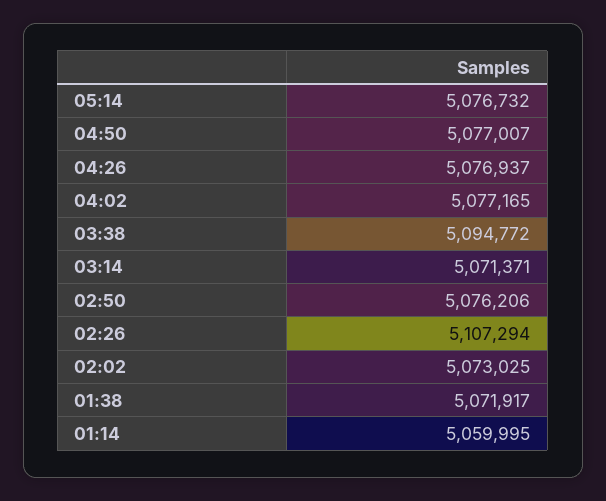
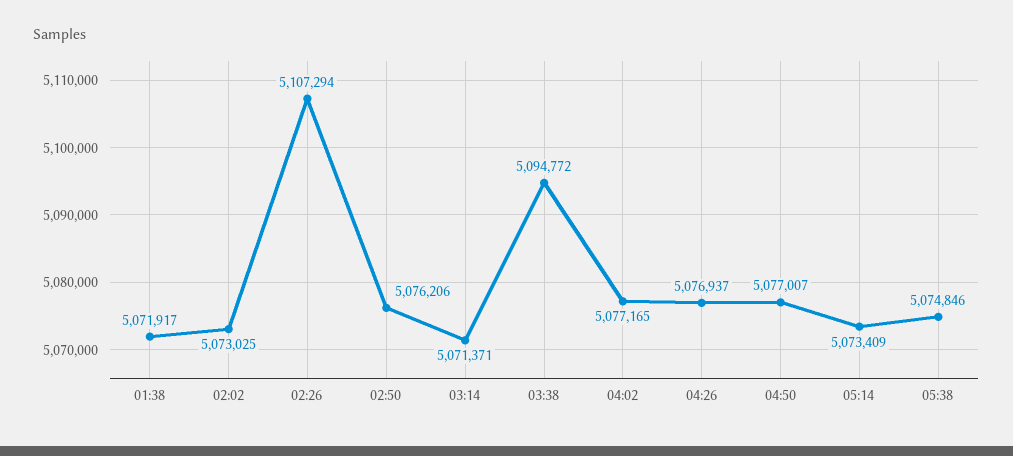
05:14: 5076732 -> 5073409
01:14: 5059995 -> none
05:38: none -> 5074846

